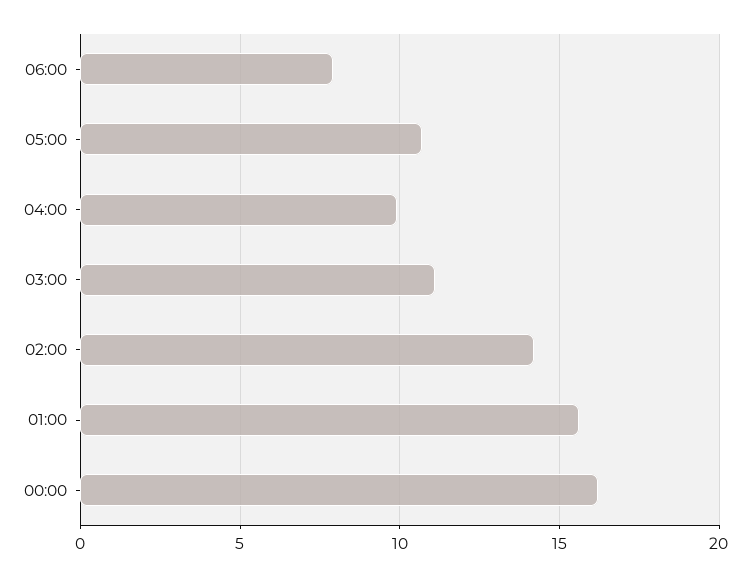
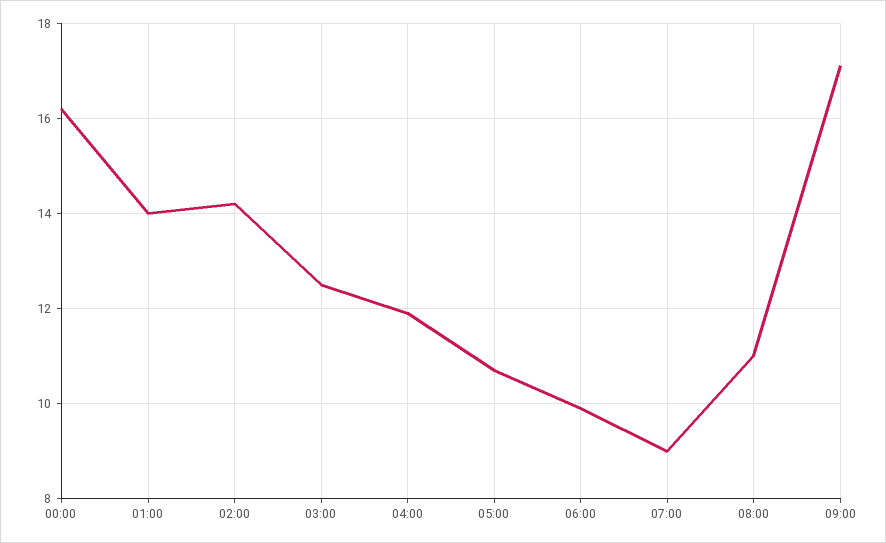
06:00: 8 -> 10
04:00: 10 -> 12
03:00: 11 -> 12.5
01:00: 15.5 -> 14
07:00: none -> 9
08:00: none -> 11
09:00: none -> 17

